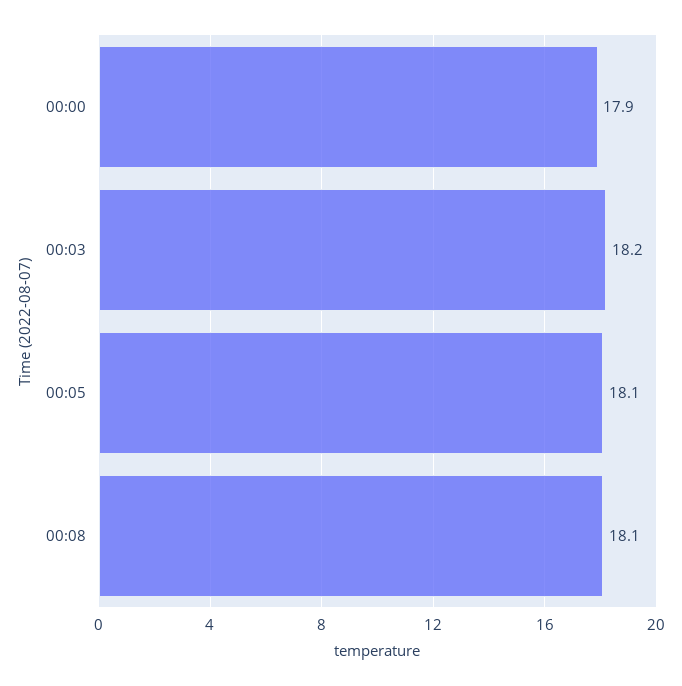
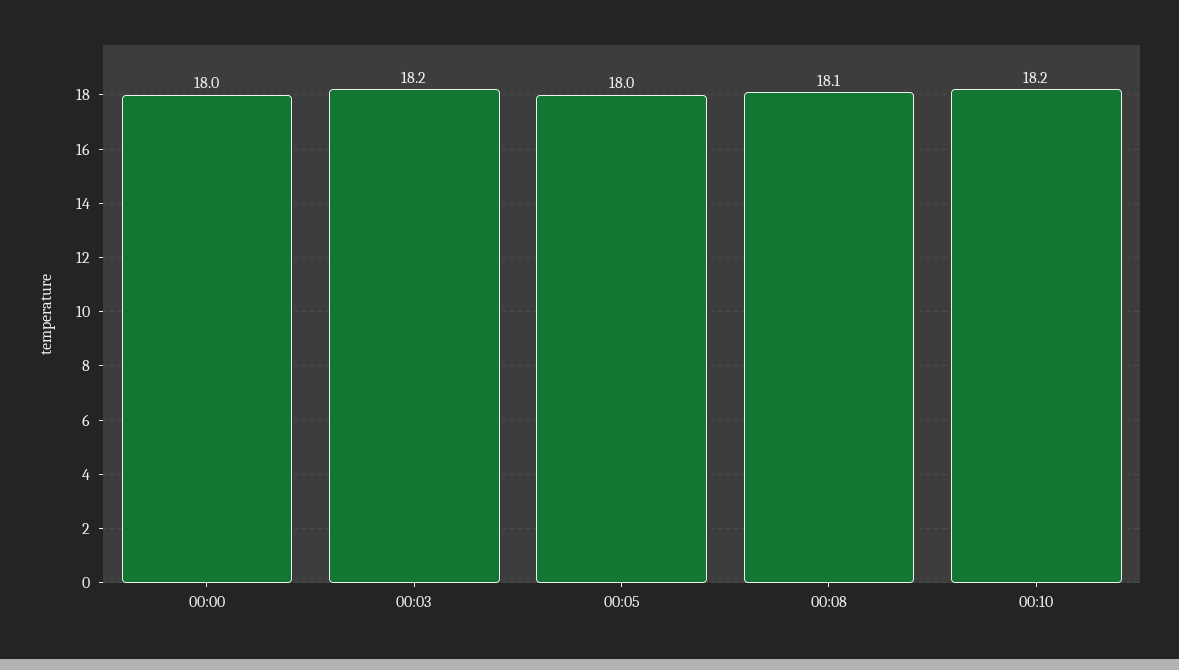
00:00: 17.9 -> 18
00:05: 18.1 -> 18
00:10: none -> 18.2

